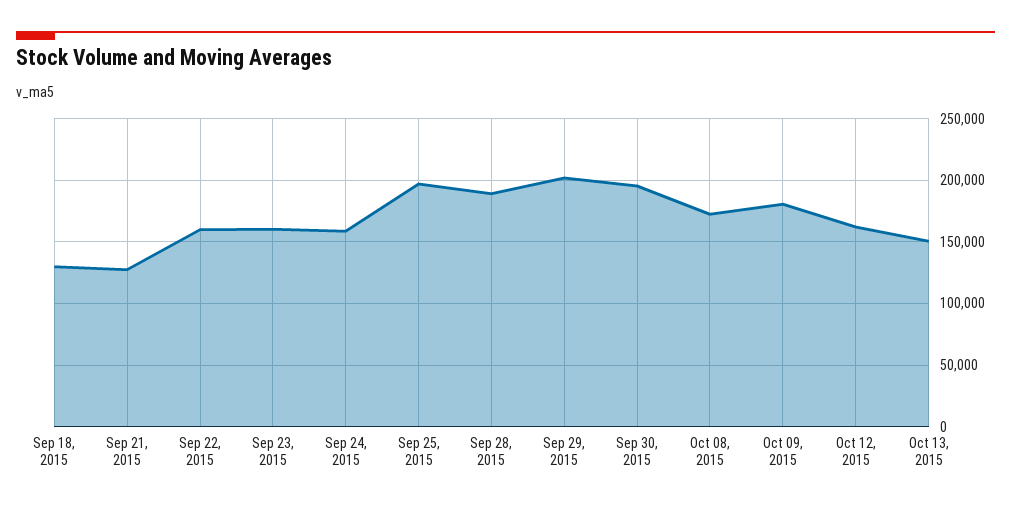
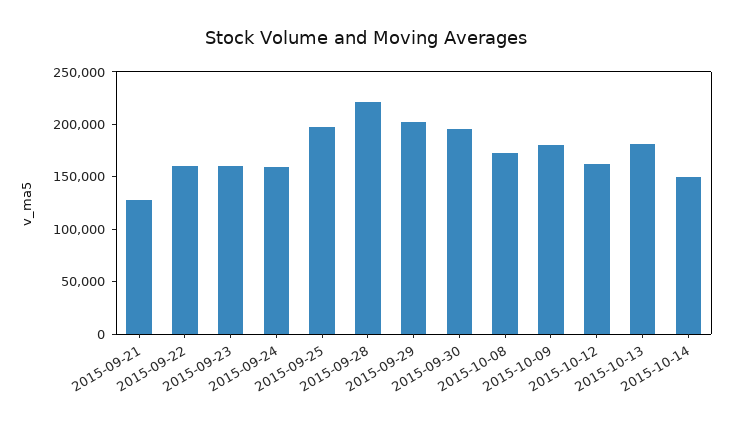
Sep 18, 2015: 130000 -> none
Sep 28, 2015: 190000 -> 220000
Oct 13, 2015: 150000 -> 180000
2015-10-14: none -> 150000

